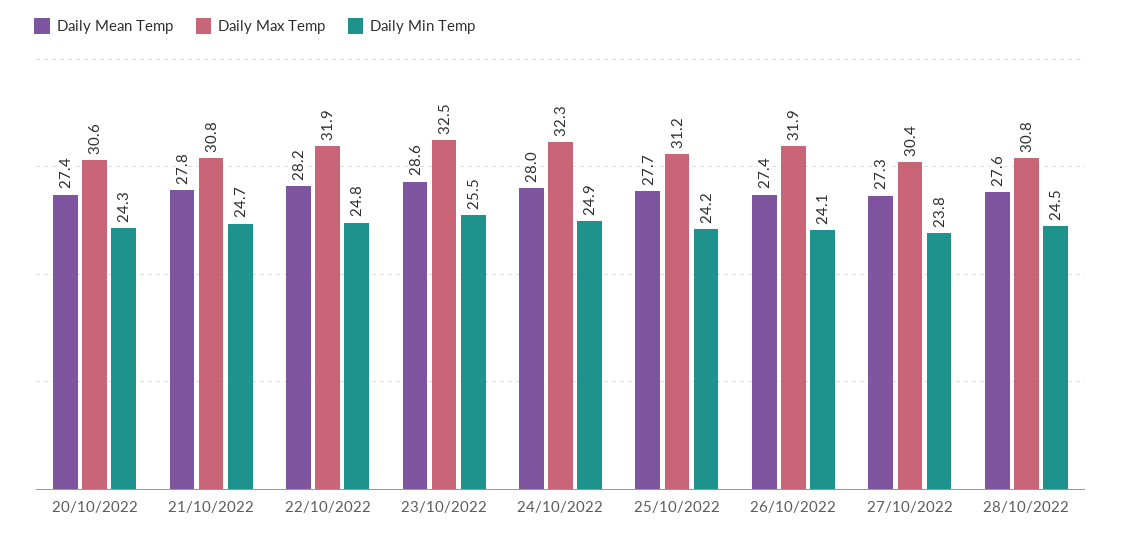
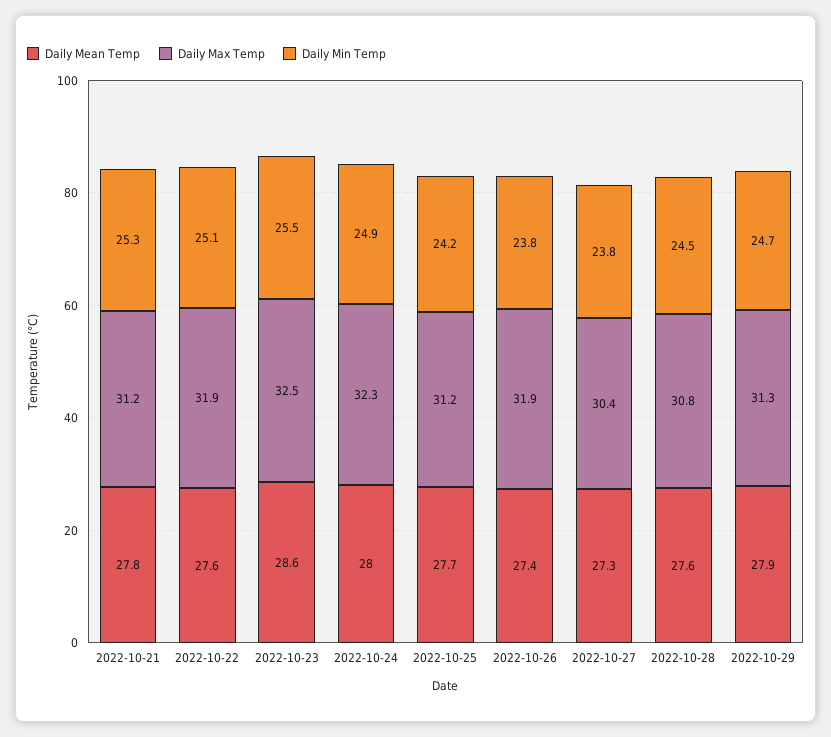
Daily Mean Temp, 20/10/2022: 27.4 -> none
Daily Max Temp, 20/10/2022: 30.6 -> none
Daily Min Temp, 20/10/2022: 24.3 -> none
Daily Max Temp, 21/10/2022: 30.8 -> 31.2
Daily Min Temp, 21/10/2022: 24.7 -> 25.3
Daily Mean Temp, 22/10/2022: 28.2 -> 27.6
Daily Min Temp, 22/10/2022: 24.8 -> 25.1
Daily Min Temp, 26/10/2022: 24.1 -> 23.8
Daily Mean Temp, 2022-10-29: none -> 27.9
Daily Max Temp, 2022-10-29: none -> 31.3
Daily Min Temp, 2022-10-29: none -> 24.7

